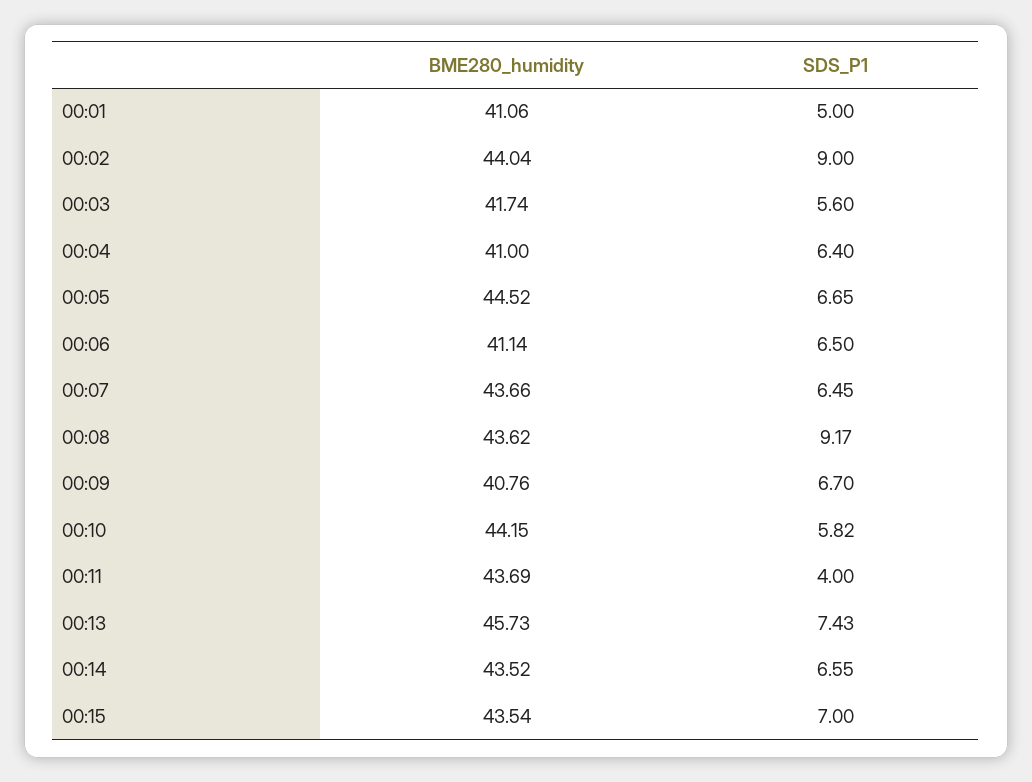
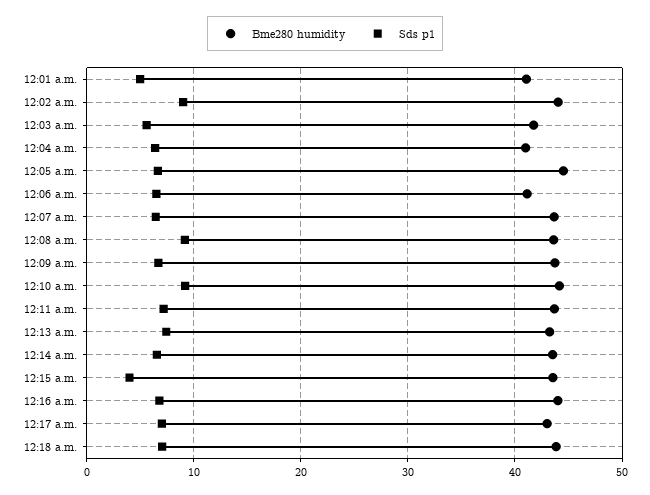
BME280_humidity, 00:09: 40.76 -> 44
SDS_P1, 00:10: 5.82 -> 9
SDS_P1, 00:11: 4 -> 7
BME280_humidity, 00:13: 45.73 -> 43
SDS_P1, 00:15: 7 -> 4
BME280_humidity, 12:16 a.m.: none -> 44
SDS_P1, 12:16 a.m.: none -> 7
BME280_humidity, 12:17 a.m.: none -> 43
SDS_P1, 12:17 a.m.: none -> 7
BME280_humidity, 12:18 a.m.: none -> 44
SDS_P1, 12:18 a.m.: none -> 7

